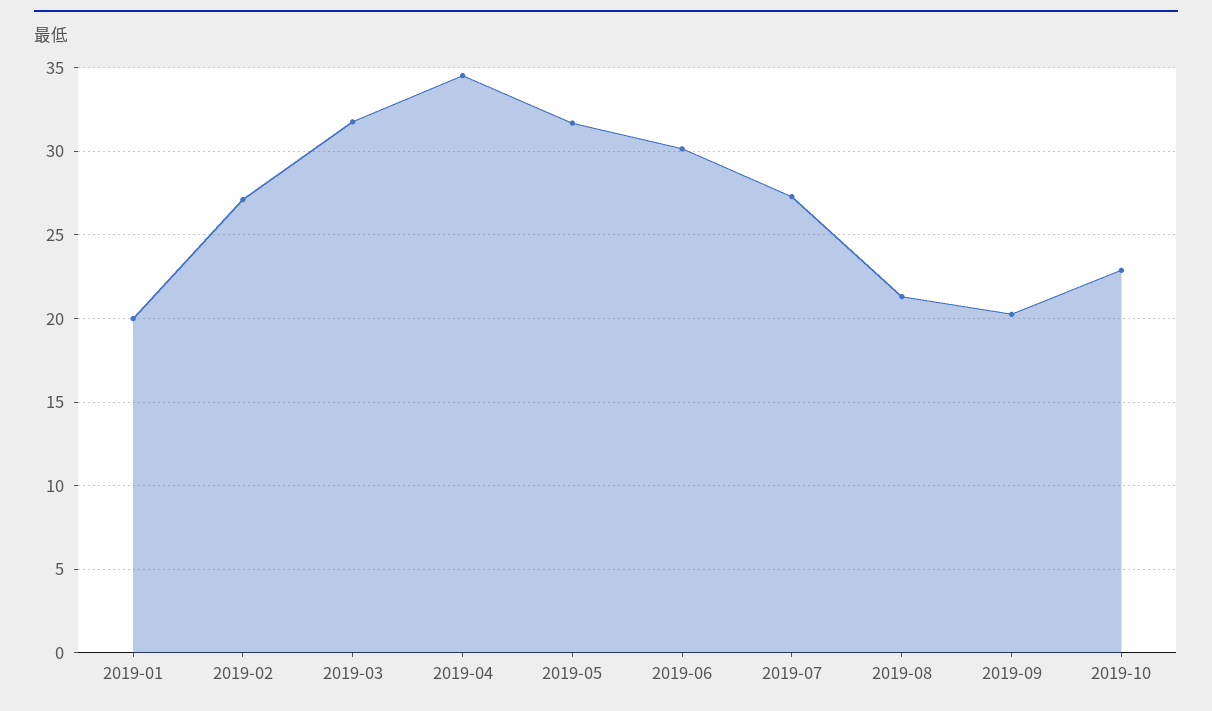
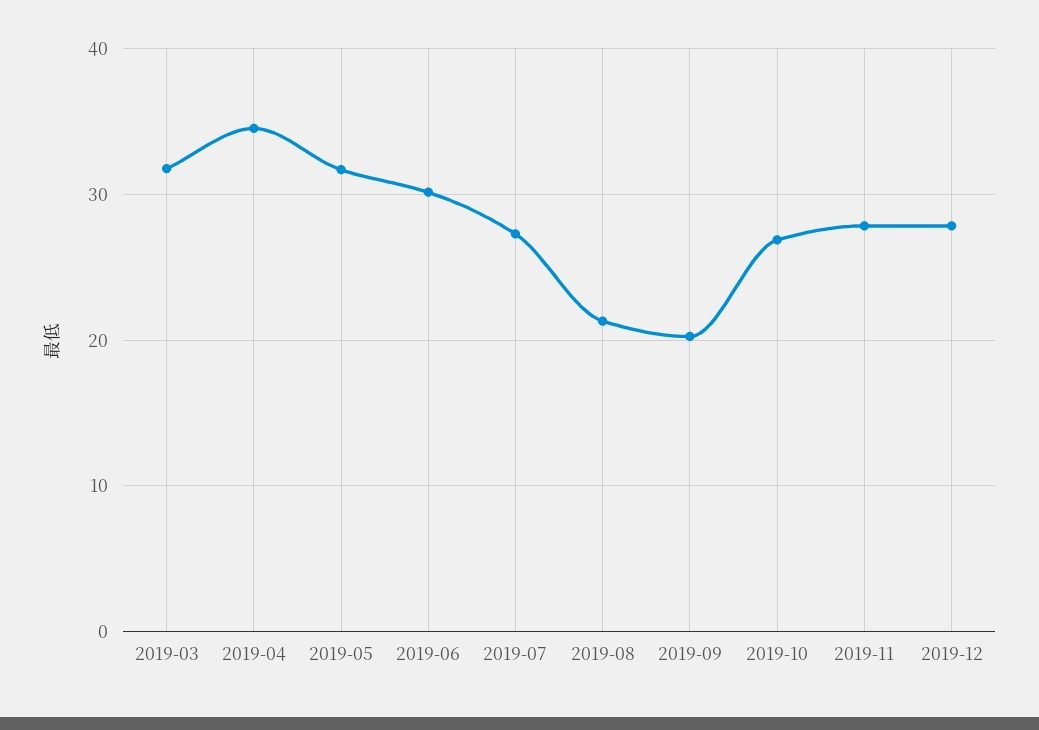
2019-01: 20 -> none
2019-02: 27 -> none
2019-10: 23 -> 27
2019-11: none -> 28
2019-12: none -> 28

